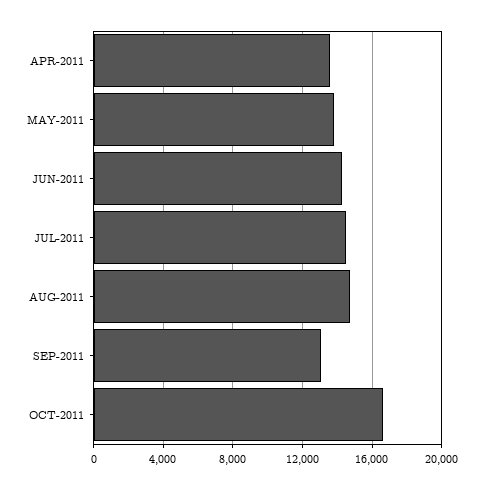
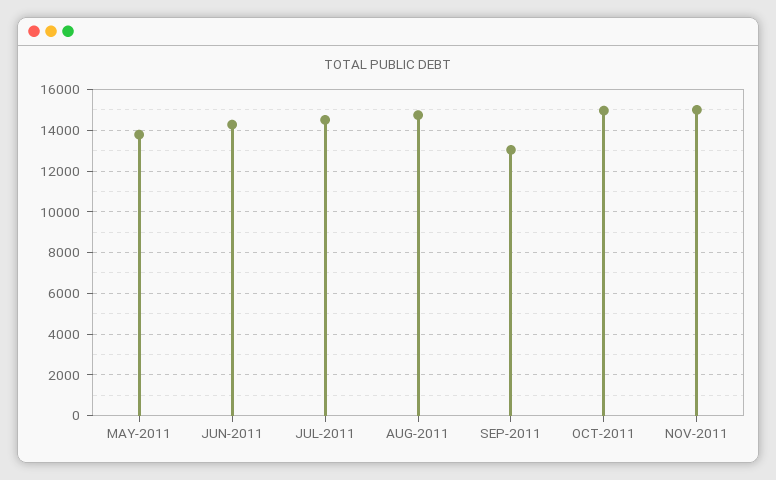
APR-2011: 13500 -> none
OCT-2011: 16500 -> 15000
NOV-2011: none -> 15000

